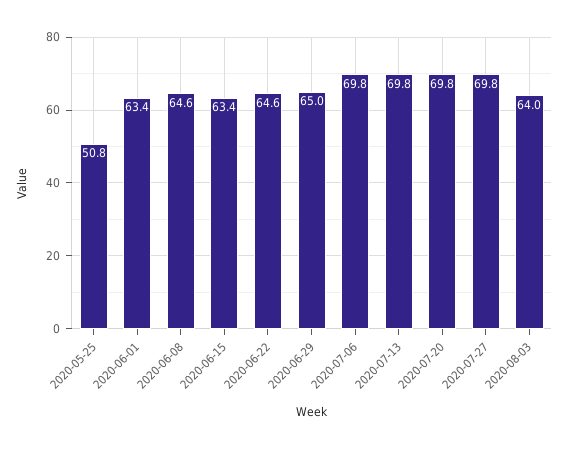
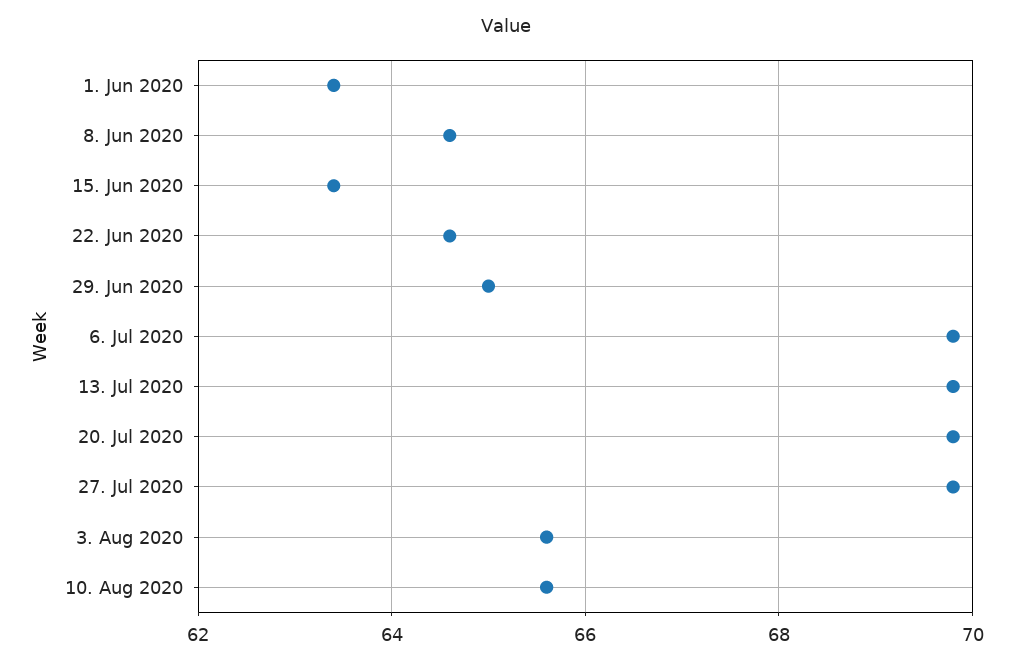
2020-05-25: 50.8 -> none
2020-08-03: 64 -> 65.5
10. Aug 2020: none -> 65.5

